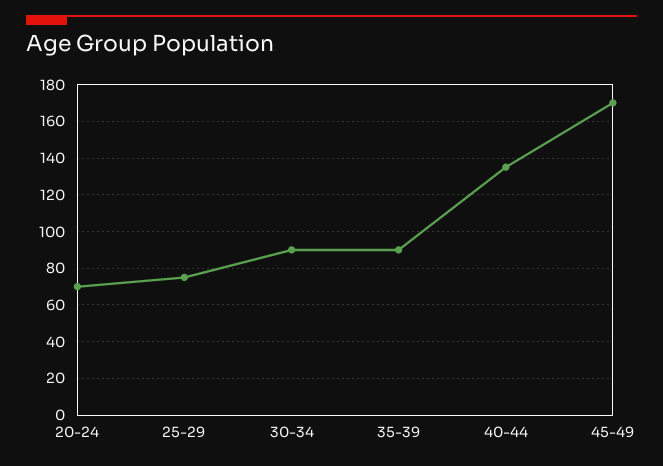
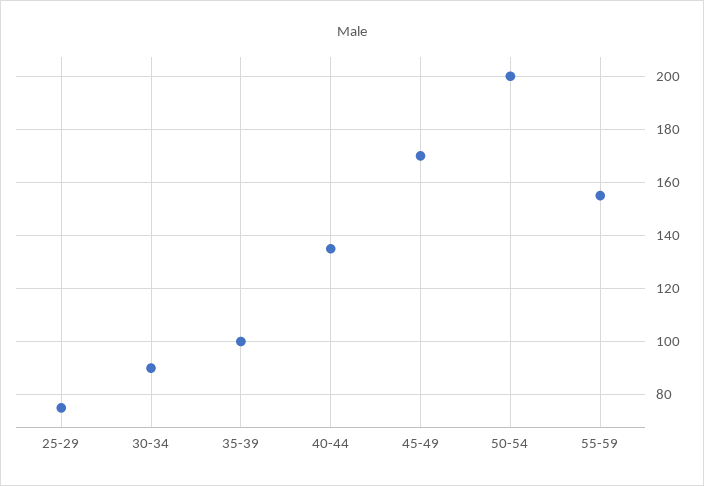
20-24: 70 -> none
35-39: 90 -> 100
50-54: none -> 200
55-59: none -> 155

